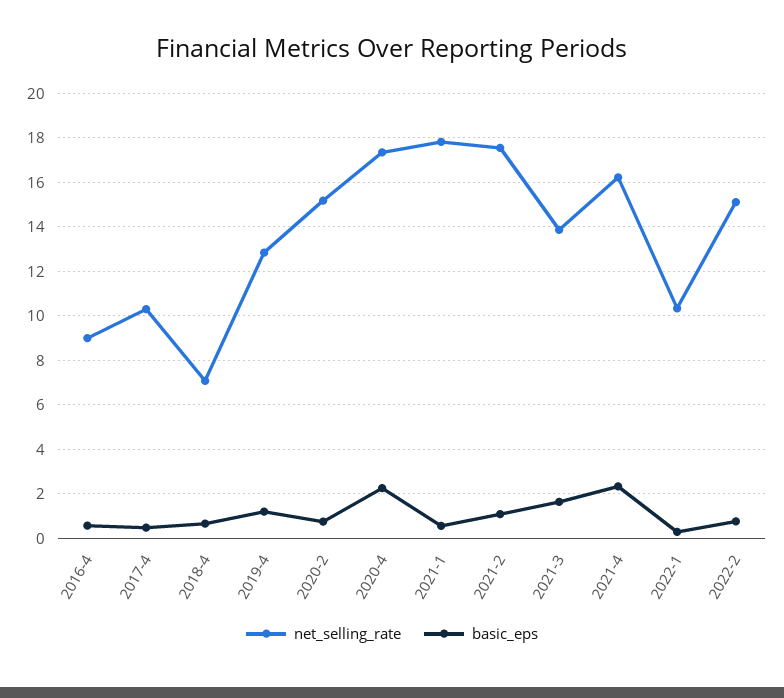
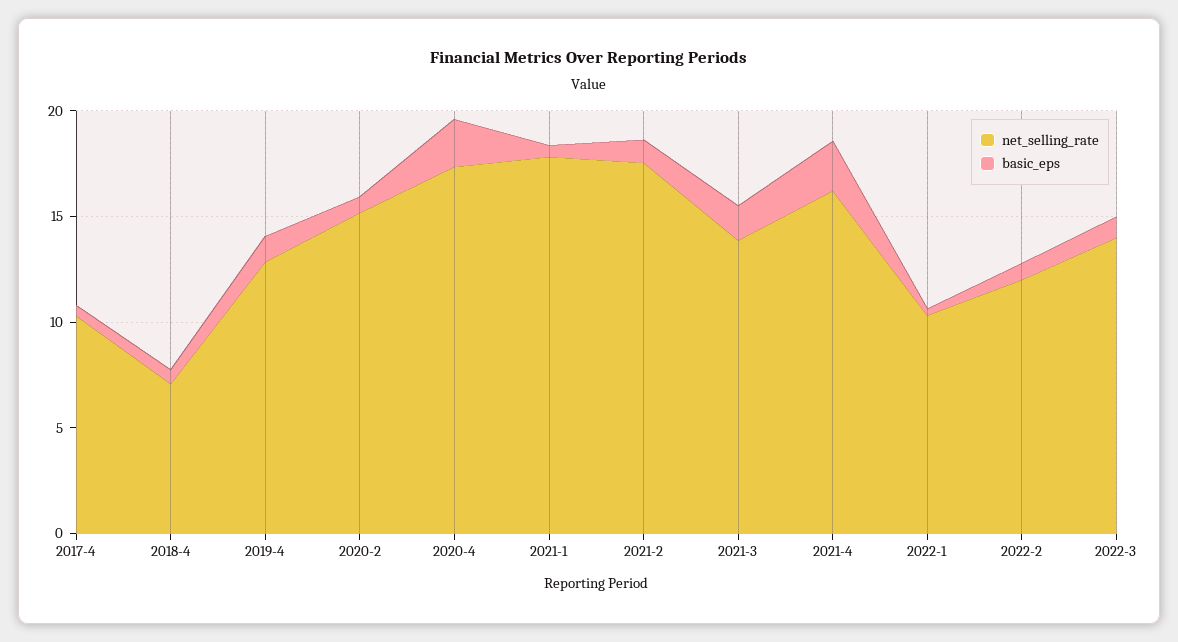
net_selling_rate, 2016-4: 9 -> none
basic_eps, 2016-4: 0.5 -> none
net_selling_rate, 2022-2: 15 -> 12
net_selling_rate, 2022-3: none -> 14
basic_eps, 2022-3: none -> 1

